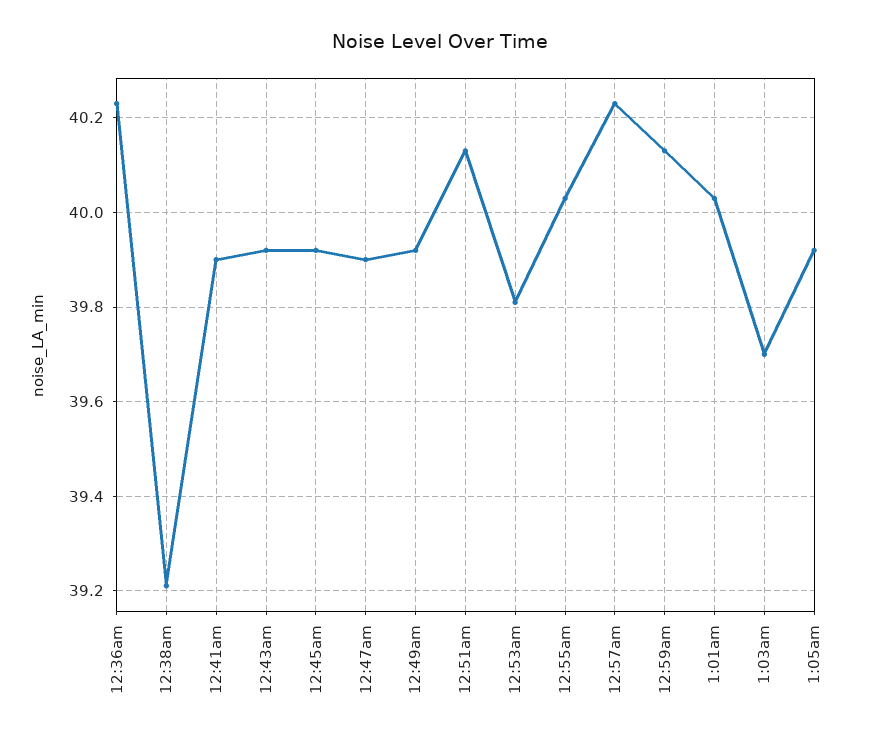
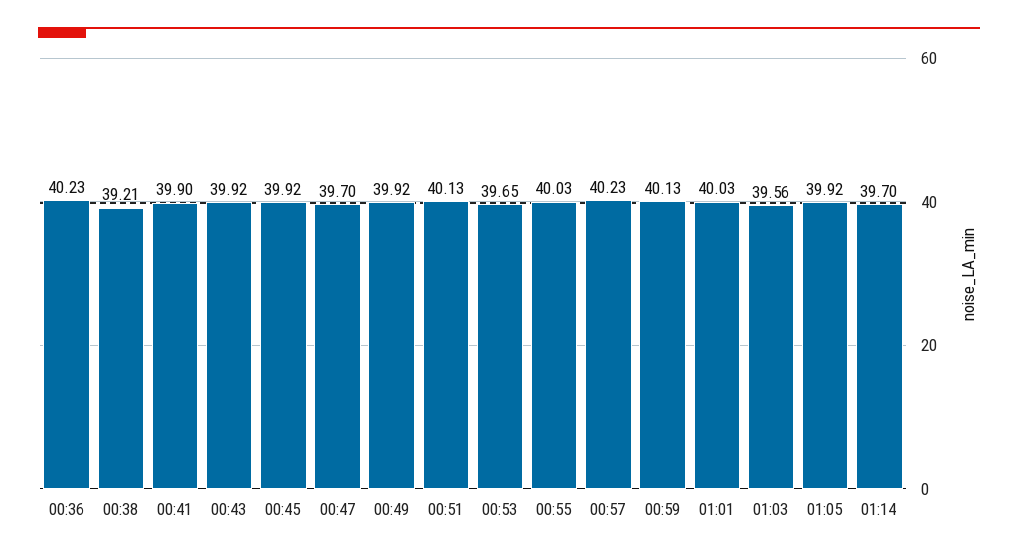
12:47am: 39.9 -> 39.7
12:53am: 39.8 -> 39.65
1:03am: 39.7 -> 39.56
01:14: none -> 39.7

